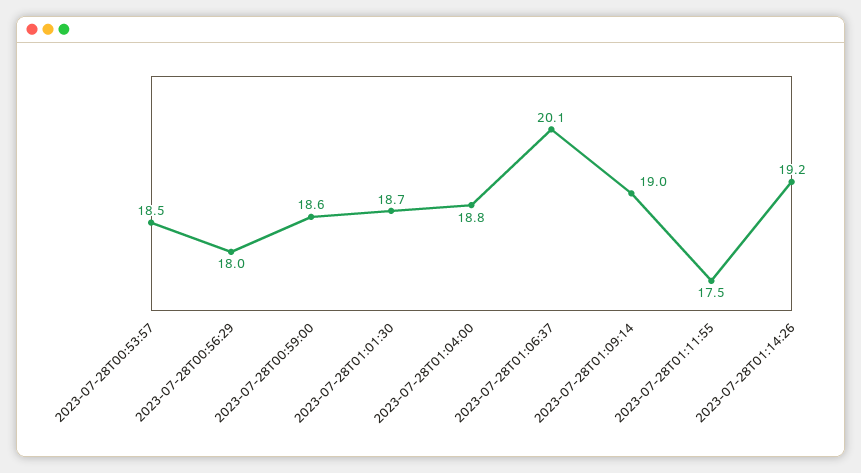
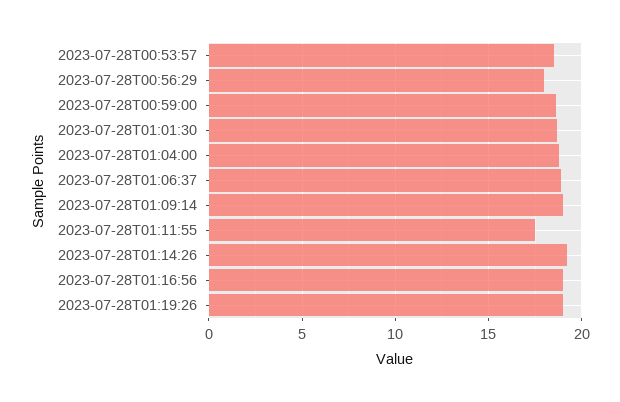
2023-07-28T01:06:37: 20.1 -> 19
2023-07-28T01:16:56: none -> 19
2023-07-28T01:19:26: none -> 19

